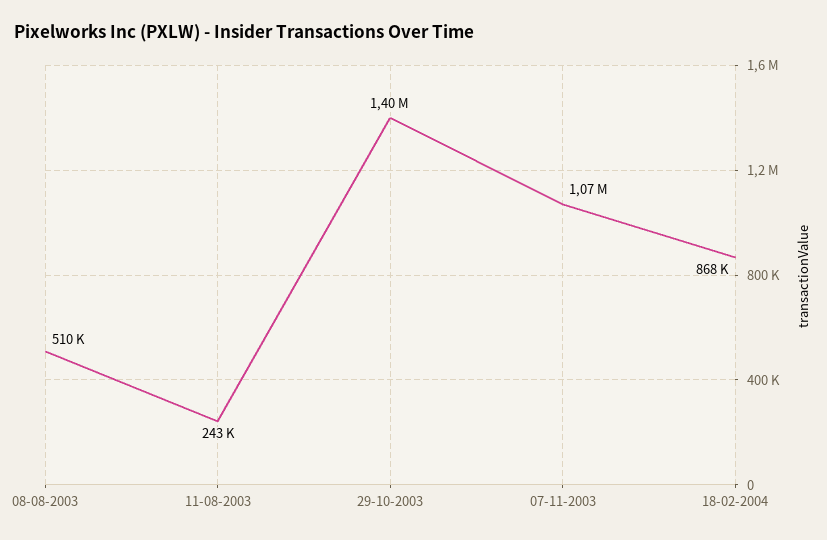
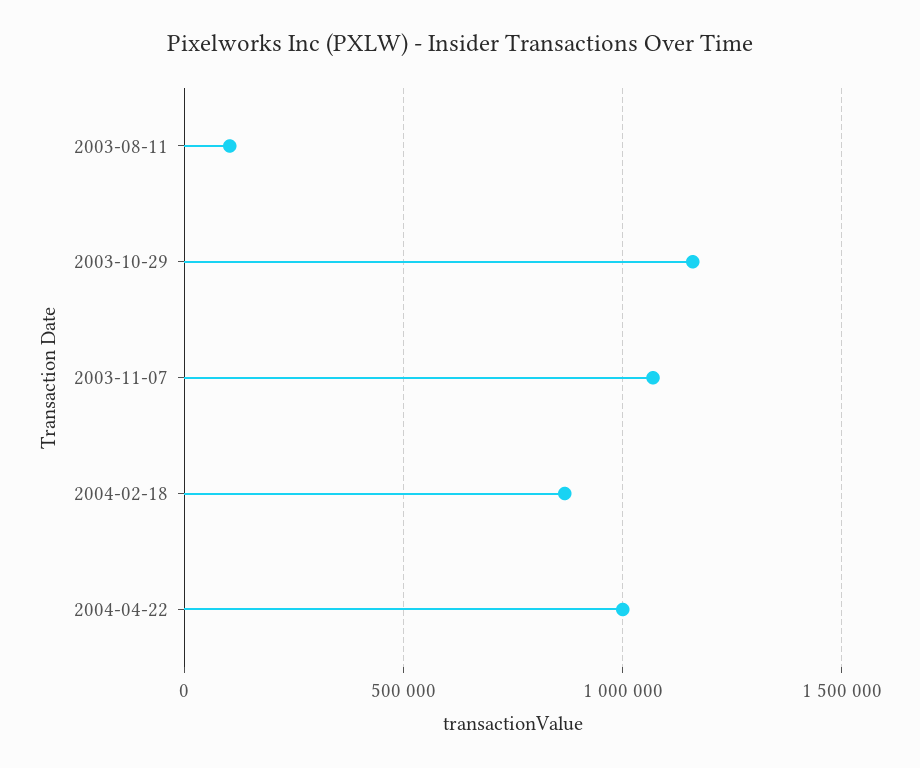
08-08-2003: 510000 -> none
11-08-2003: 243000 -> 100000
29-10-2003: 1400000 -> 1150000
2004-04-22: none -> 1000000

